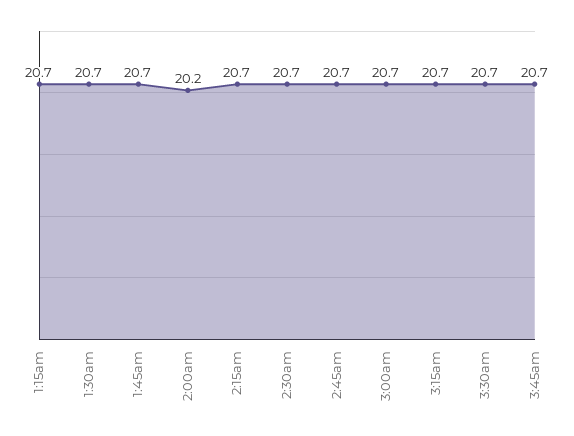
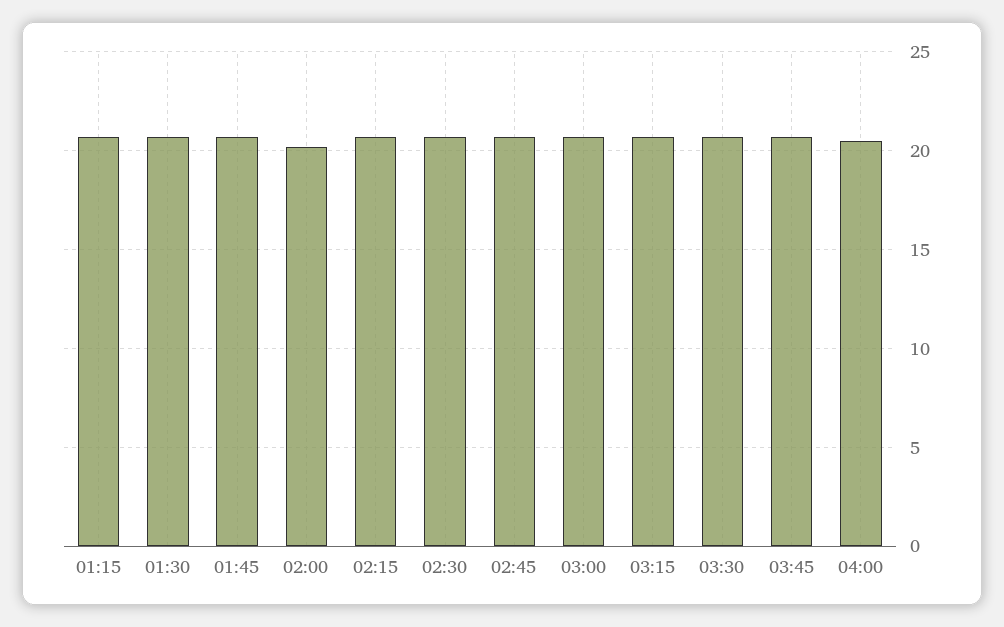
04:00: none -> 20.5

